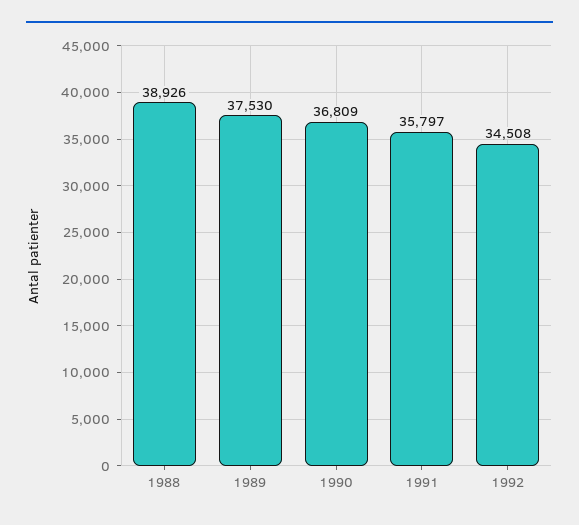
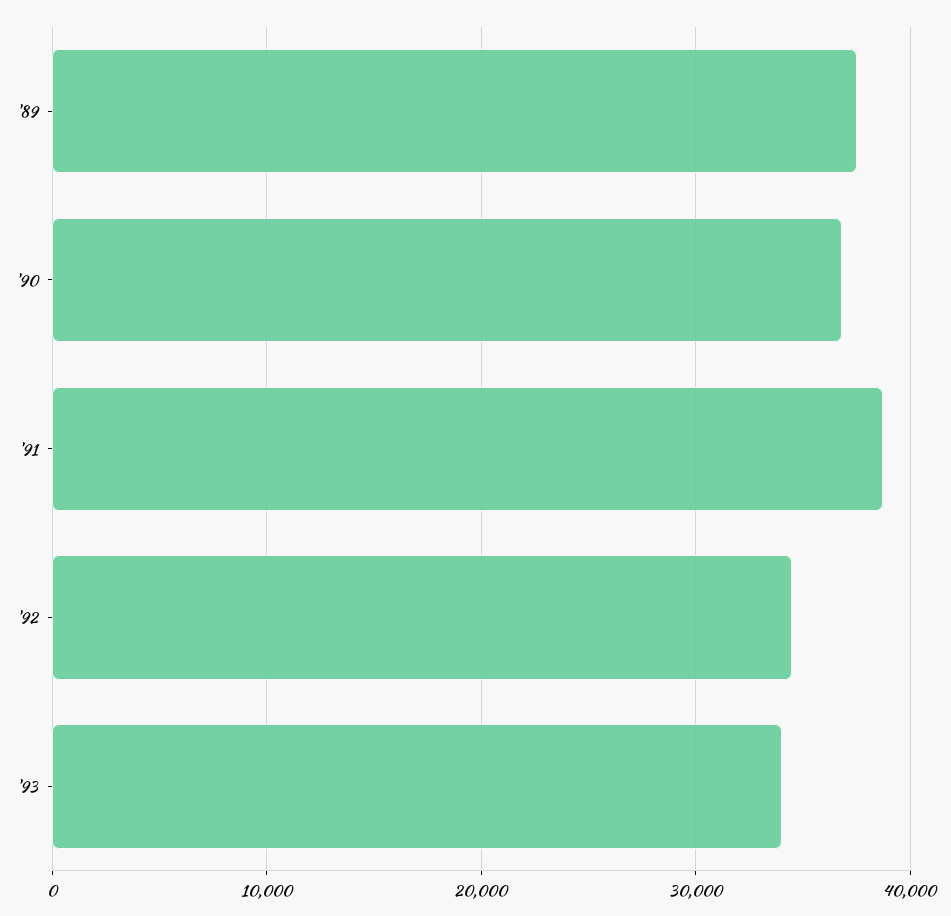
1988: 38926 -> none
1991: 35797 -> 39000
'93: none -> 34000

